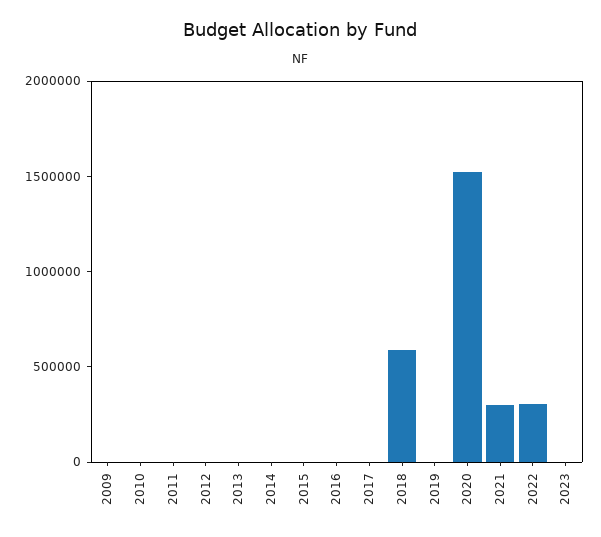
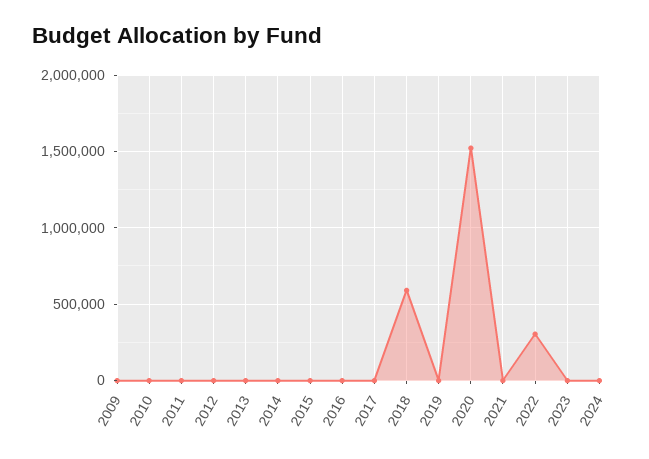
2021: 300000 -> 0
2024: none -> 0

